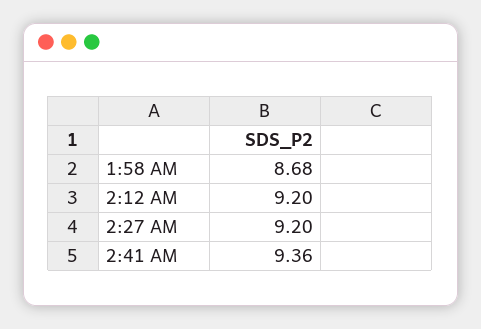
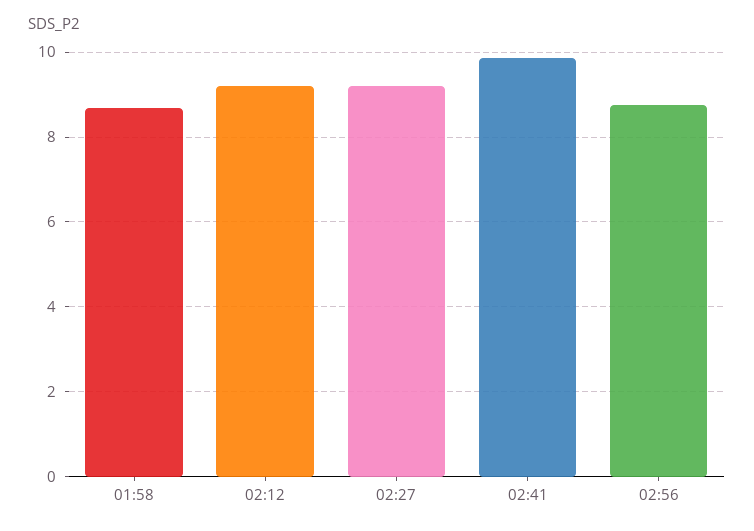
2:41 AM: 9.36 -> 9.8
02:56: none -> 8.8

